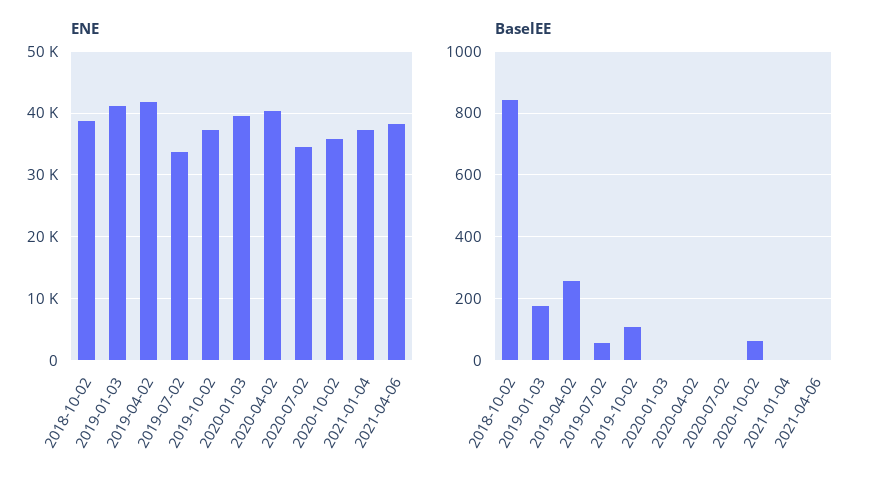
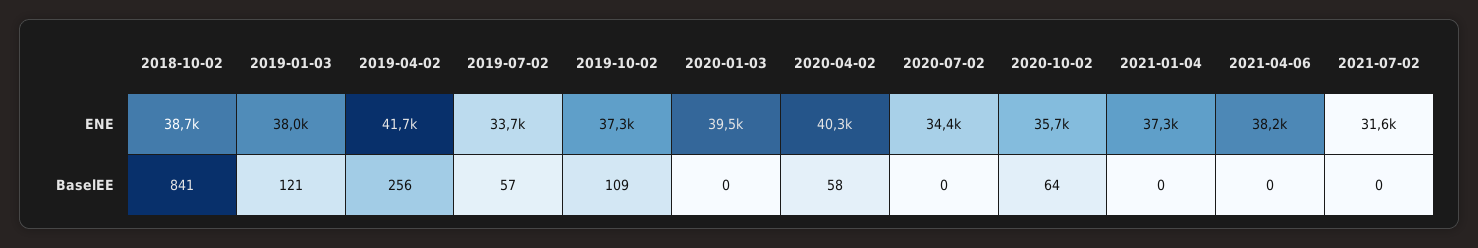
ENE, 2019-01-03: 41000 -> 38000
BaselEE, 2019-01-03: 180 -> 121
BaselEE, 2020-04-02: 0 -> 58
ENE, 2021-07-02: none -> 31600
BaselEE, 2021-07-02: none -> 0

